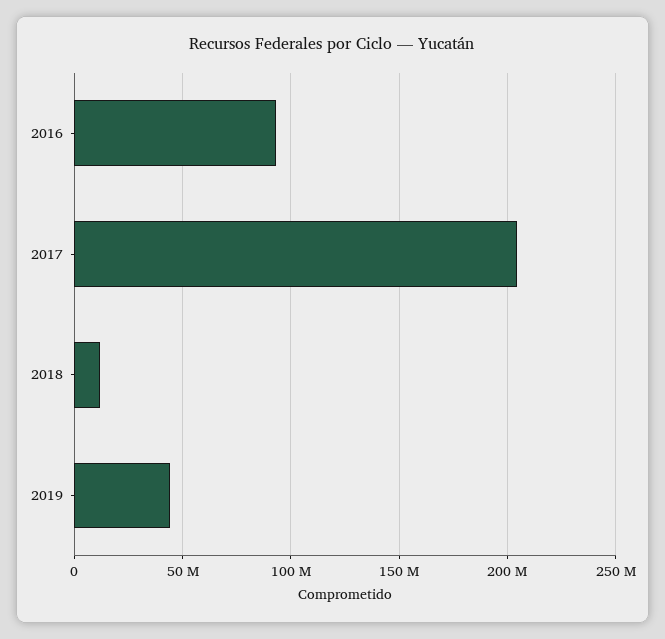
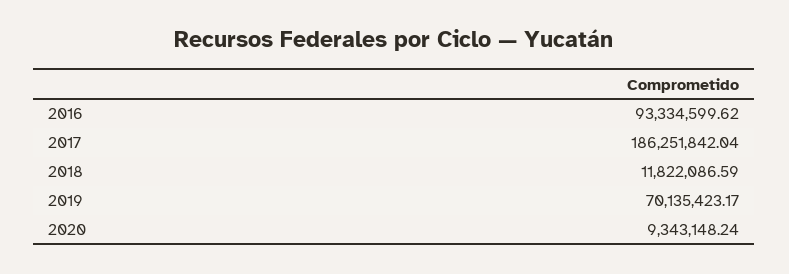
2017: 205000000 -> 186251842.04
2019: 45000000 -> 70135423.17
2020: none -> 9343148.24

